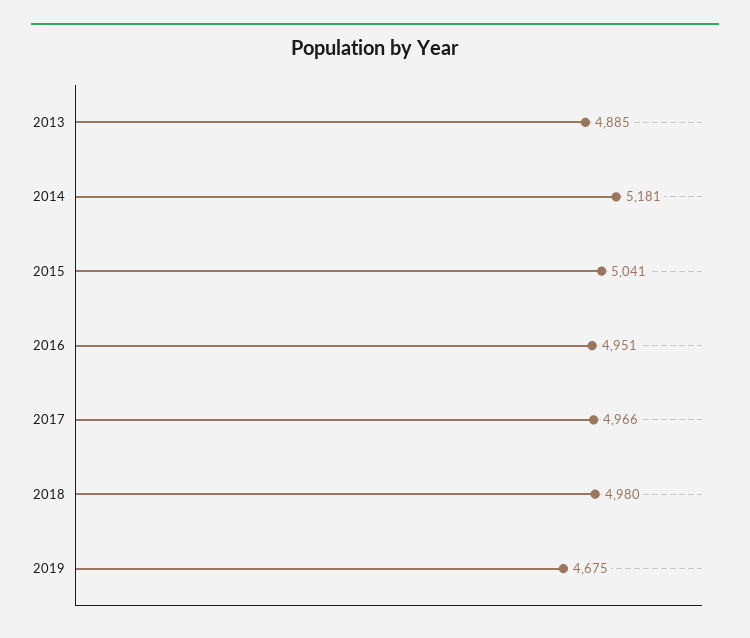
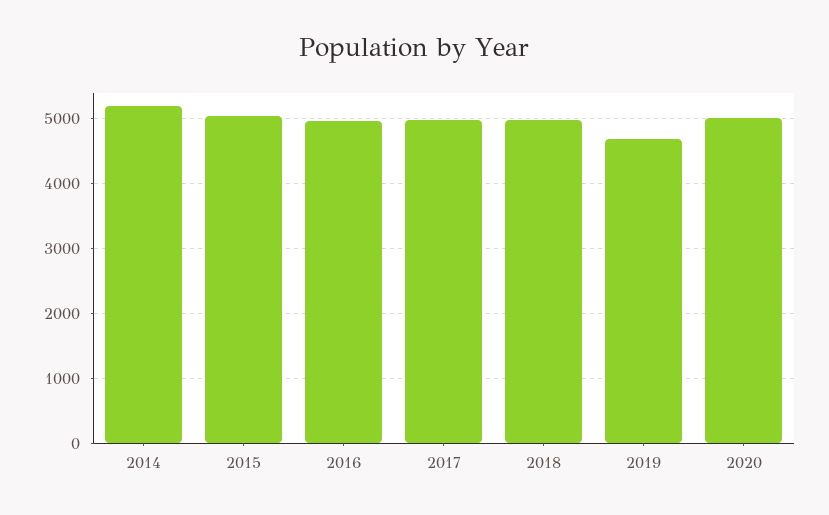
2013: 4885 -> none
2020: none -> 5000

